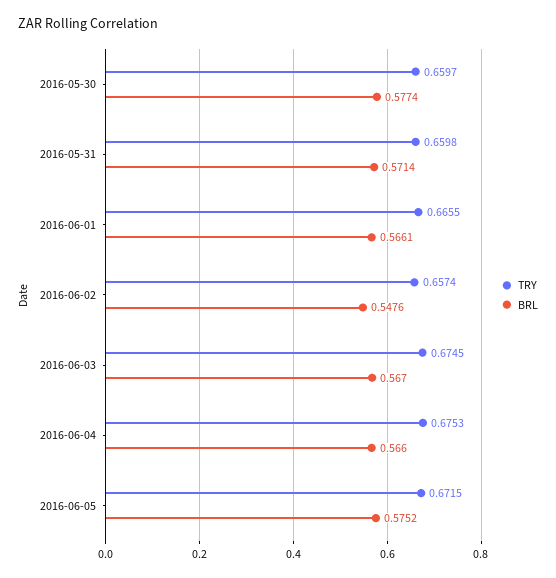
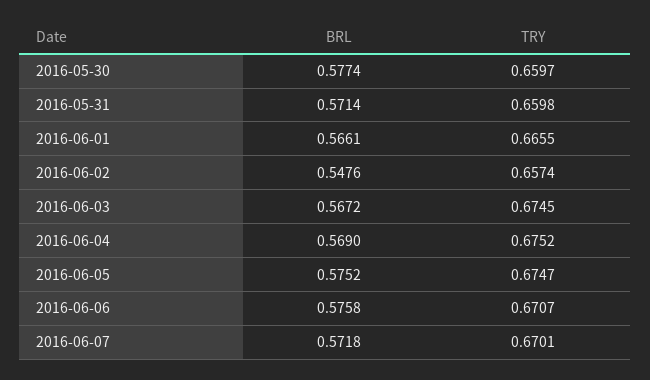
BRL, 2016-06-03: 0.567 -> 0.5672
TRY, 2016-06-04: 0.6753 -> 0.6752
BRL, 2016-06-04: 0.566 -> 0.569
TRY, 2016-06-05: 0.6715 -> 0.6747
BRL, 2016-06-06: none -> 0.5758
TRY, 2016-06-06: none -> 0.6707
BRL, 2016-06-07: none -> 0.5718
TRY, 2016-06-07: none -> 0.6701

